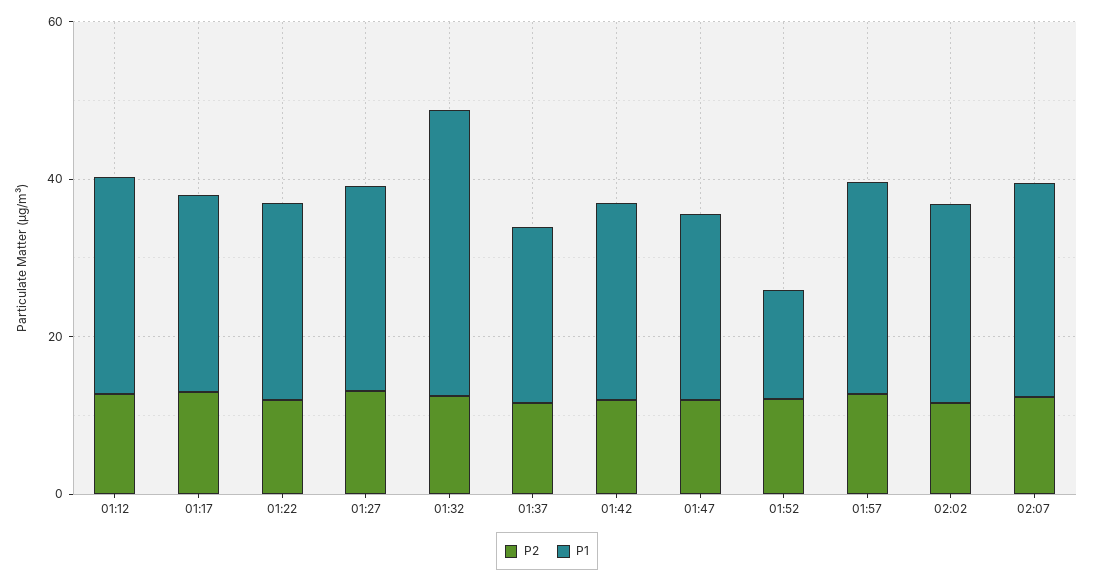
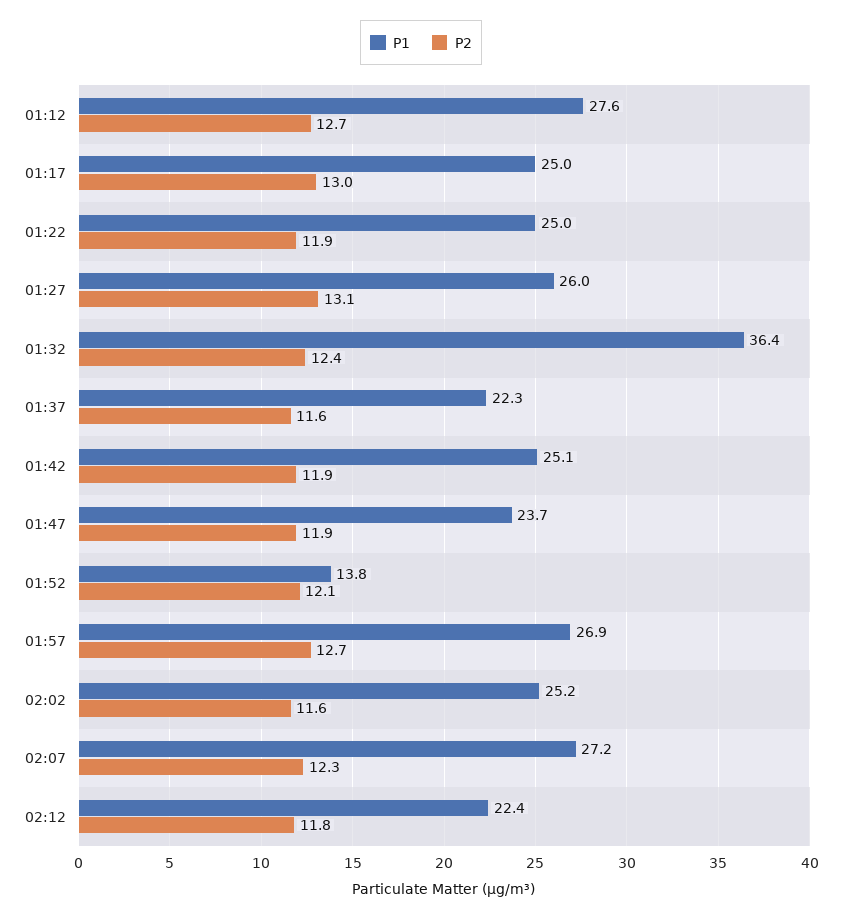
P1, 02:12: none -> 22.4
P2, 02:12: none -> 11.8

